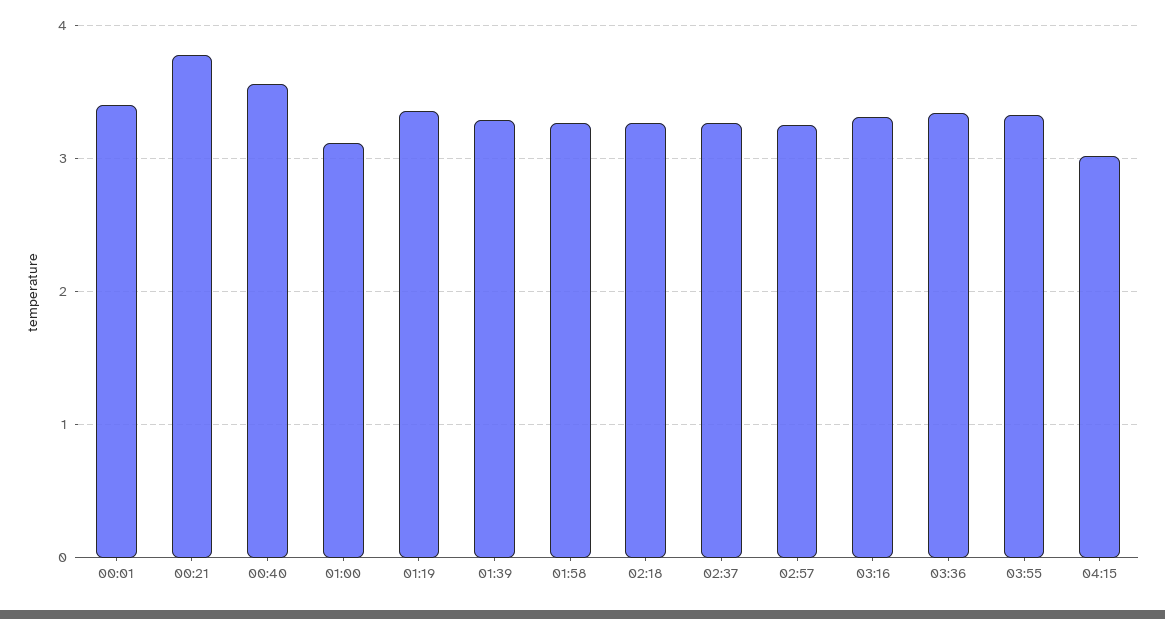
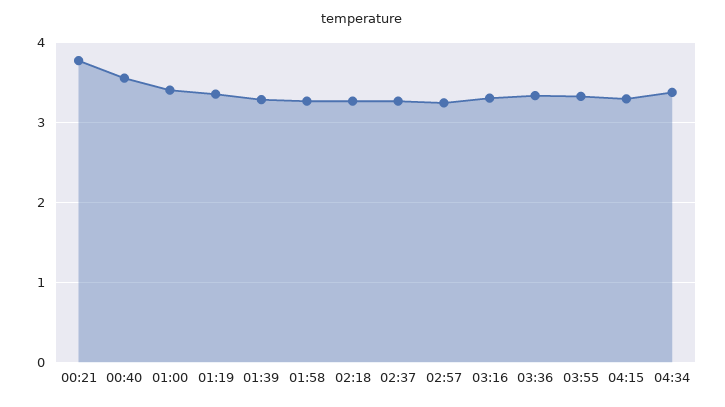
00:01: 3.4 -> none
01:00: 3.1 -> 3.4
04:15: 3 -> 3.3
04:34: none -> 3.4

